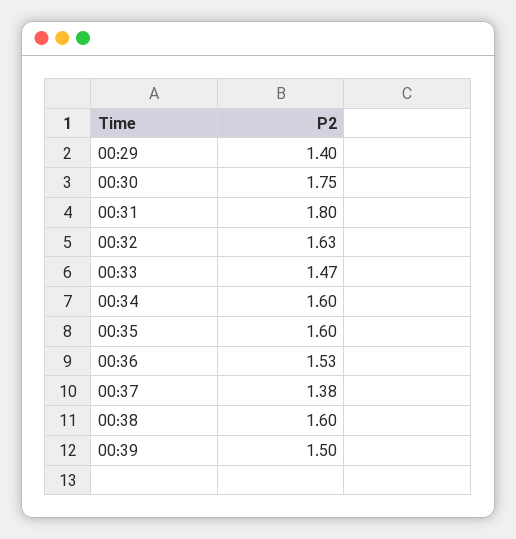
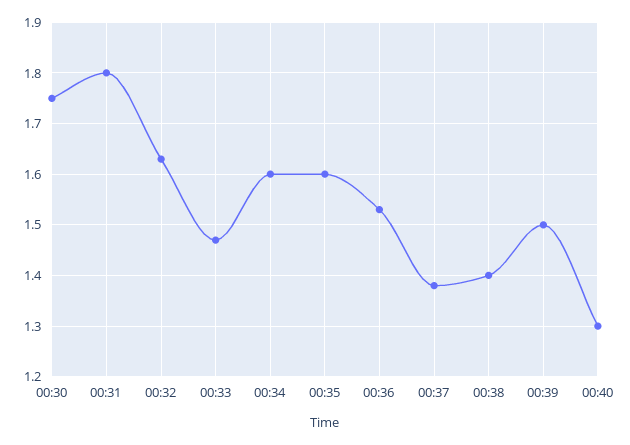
00:29: 1.4 -> none
00:38: 1.6 -> 1.4
00:40: none -> 1.3

